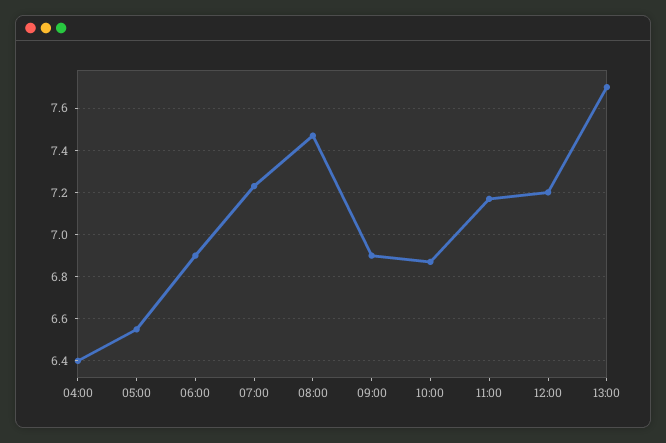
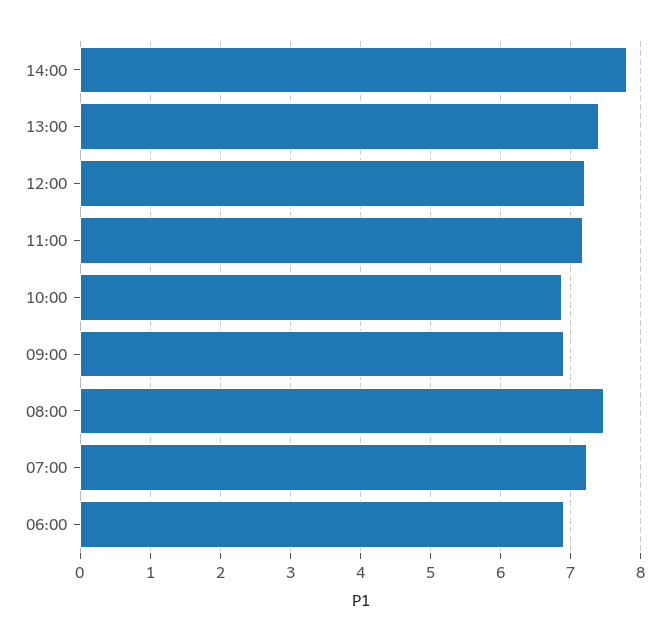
04:00: 6.4 -> none
05:00: 6.55 -> none
13:00: 7.7 -> 7.4
14:00: none -> 7.8

